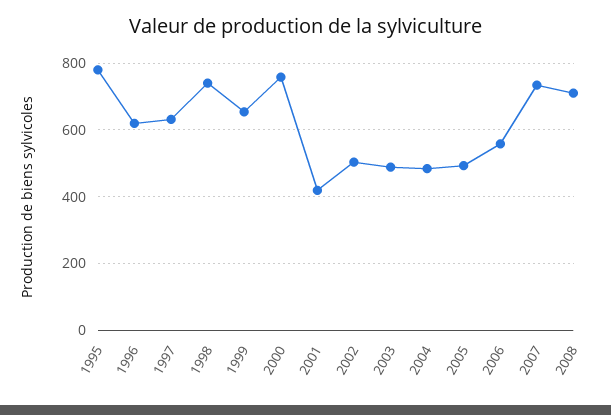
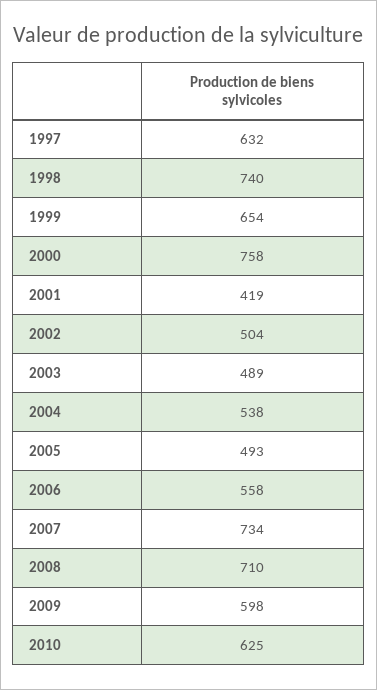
1995: 780 -> none
1996: 620 -> none
2004: 480 -> 538
2009: none -> 598
2010: none -> 625

